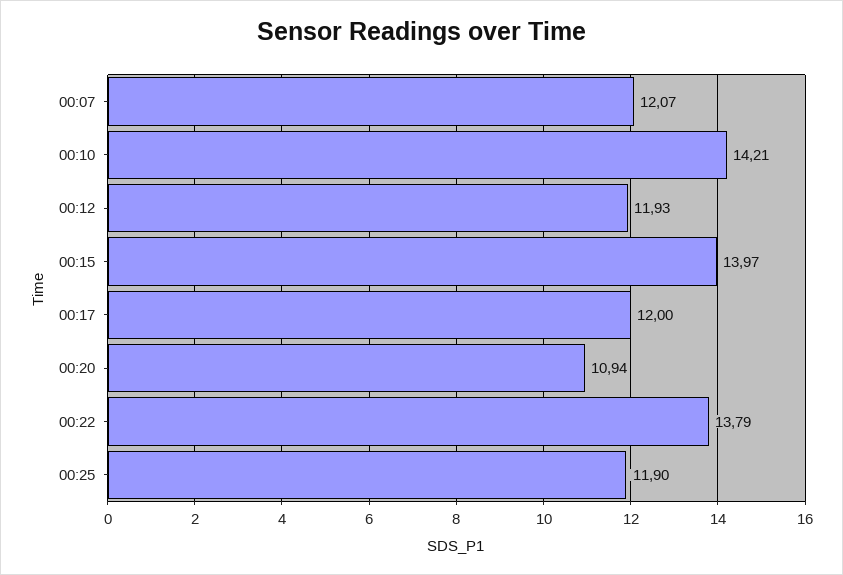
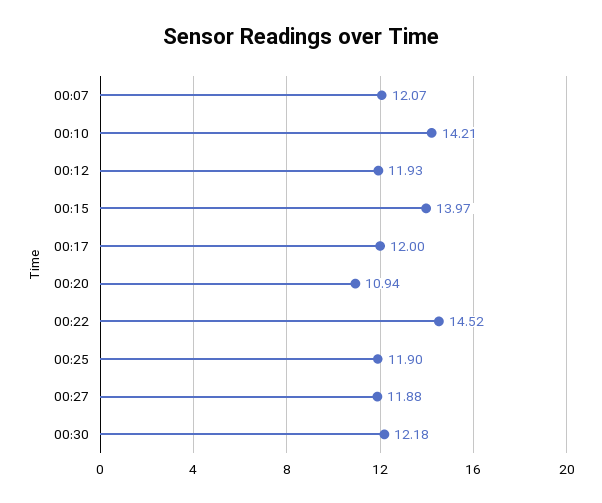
00:22: 13.79 -> 14.52
00:27: none -> 11.88
00:30: none -> 12.18

